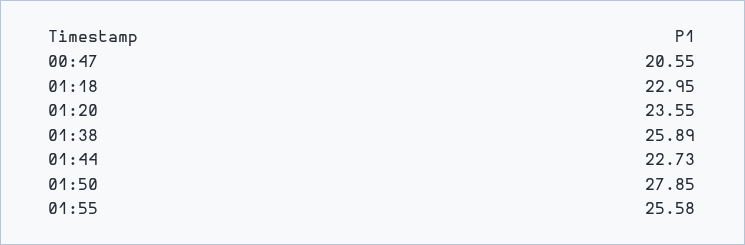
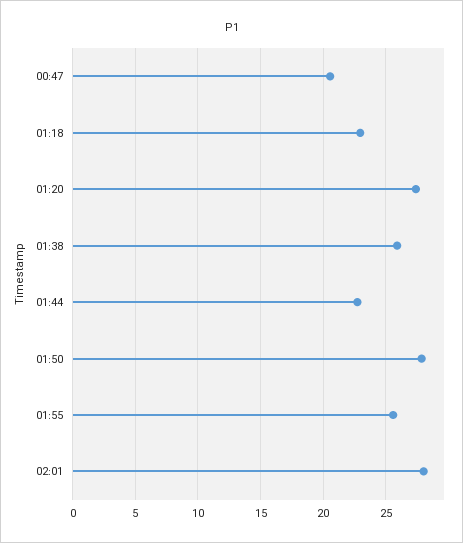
01:20: 23.55 -> 27.5
02:01: none -> 28

